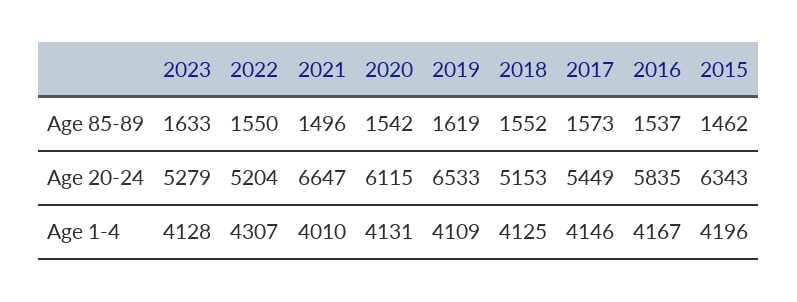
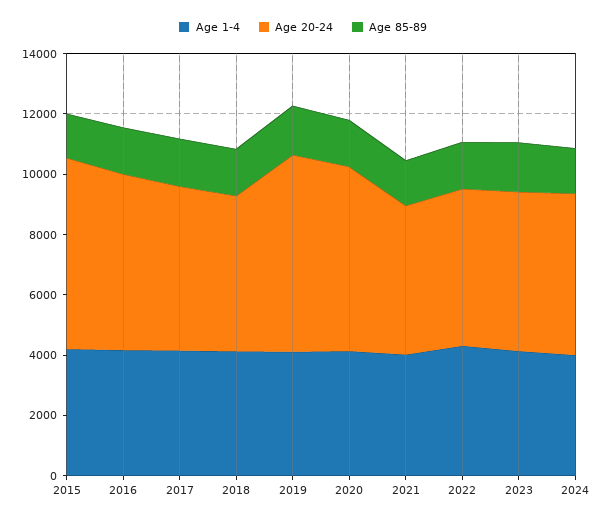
Age 20-24, 2021: 6647 -> 5000
Age 1-4, 2024: none -> 4000
Age 20-24, 2024: none -> 5500
Age 85-89, 2024: none -> 1500

